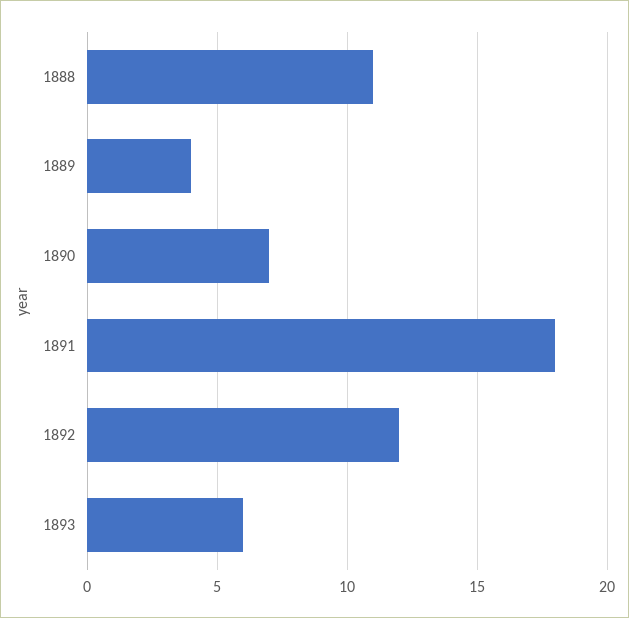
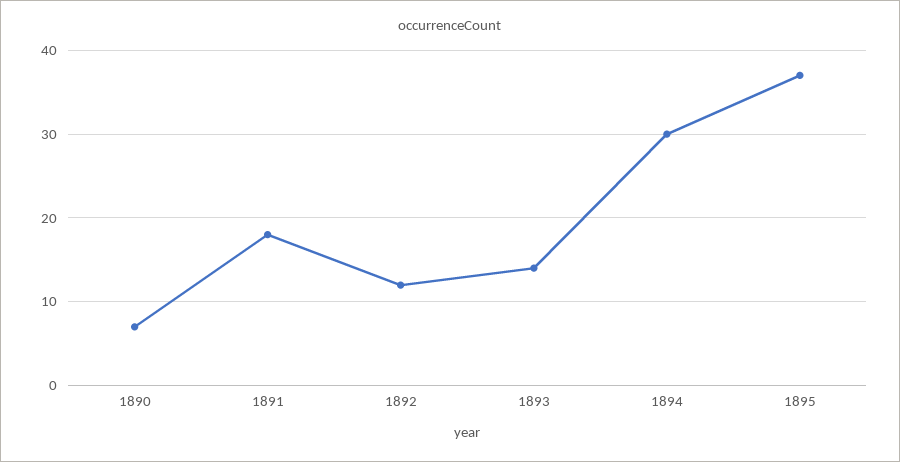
1888: 11 -> none
1889: 4 -> none
1893: 6 -> 14
1894: none -> 30
1895: none -> 37

